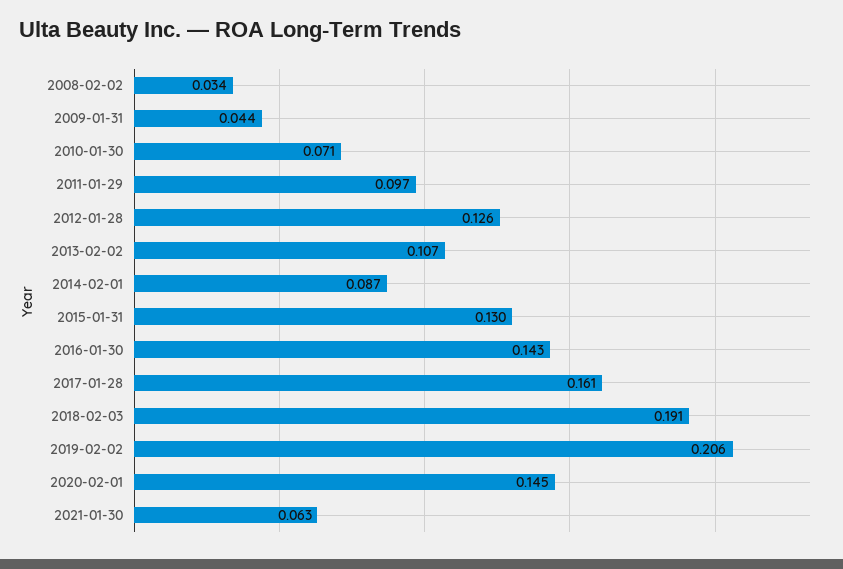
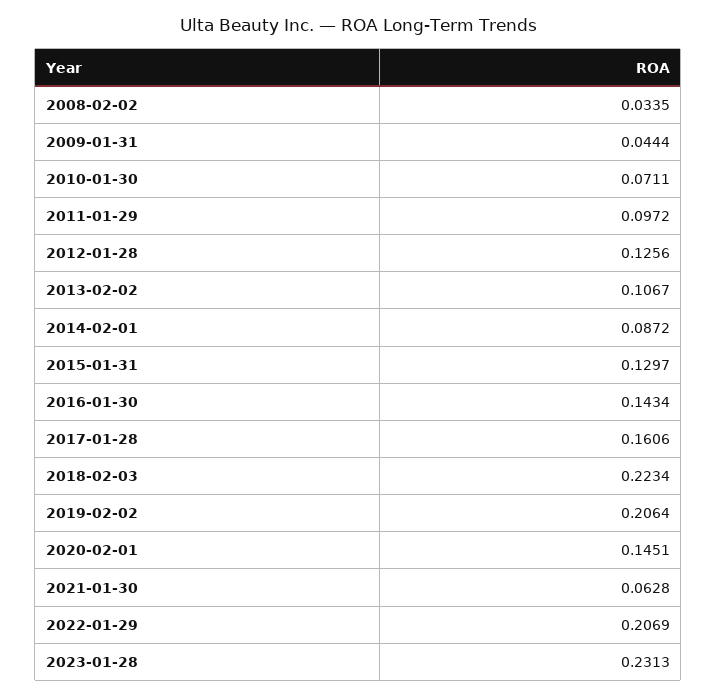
2018-02-03: 0.191 -> 0.2234
2022-01-29: none -> 0.2069
2023-01-28: none -> 0.2313

